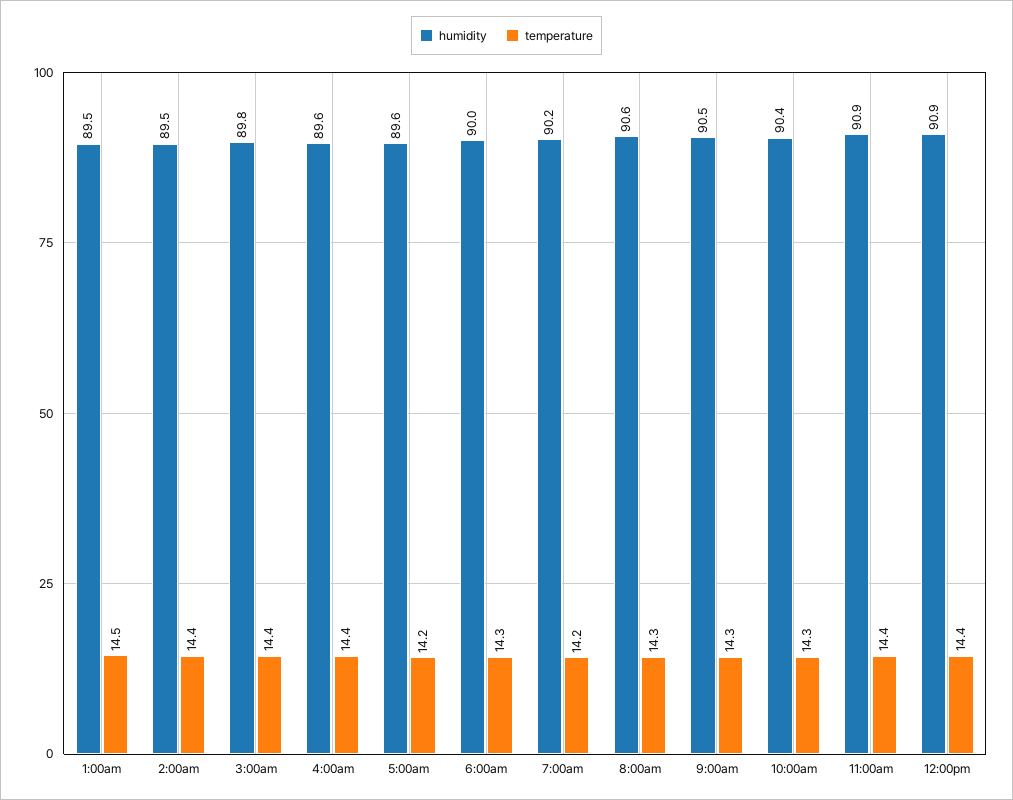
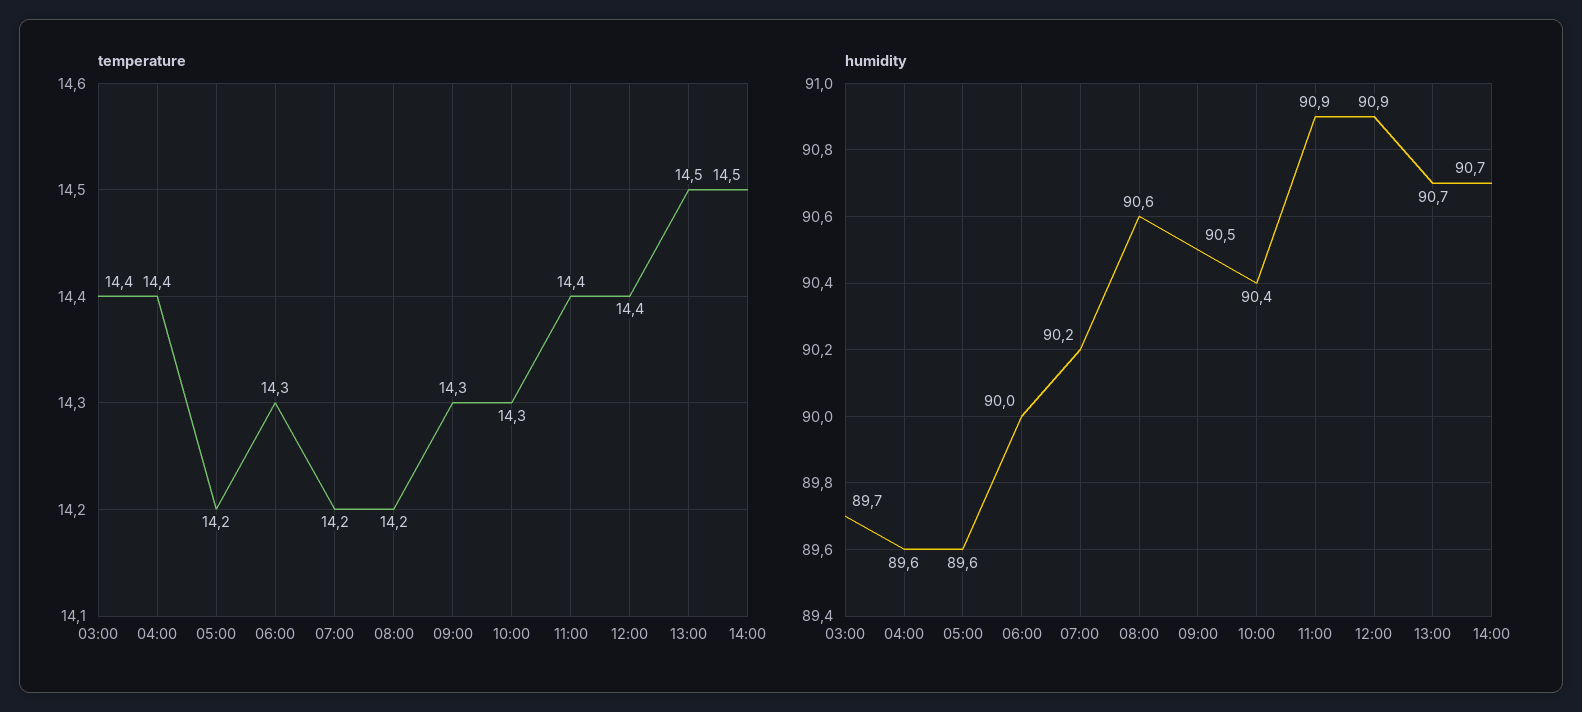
humidity, 1:00am: 89.5 -> none
temperature, 1:00am: 14.5 -> none
humidity, 2:00am: 89.5 -> none
temperature, 2:00am: 14.4 -> none
humidity, 3:00am: 89.8 -> 89.7
temperature, 8:00am: 14.3 -> 14.2
temperature, 13:00: none -> 14.5
temperature, 14:00: none -> 14.5
humidity, 13:00: none -> 90.7
humidity, 14:00: none -> 90.7

